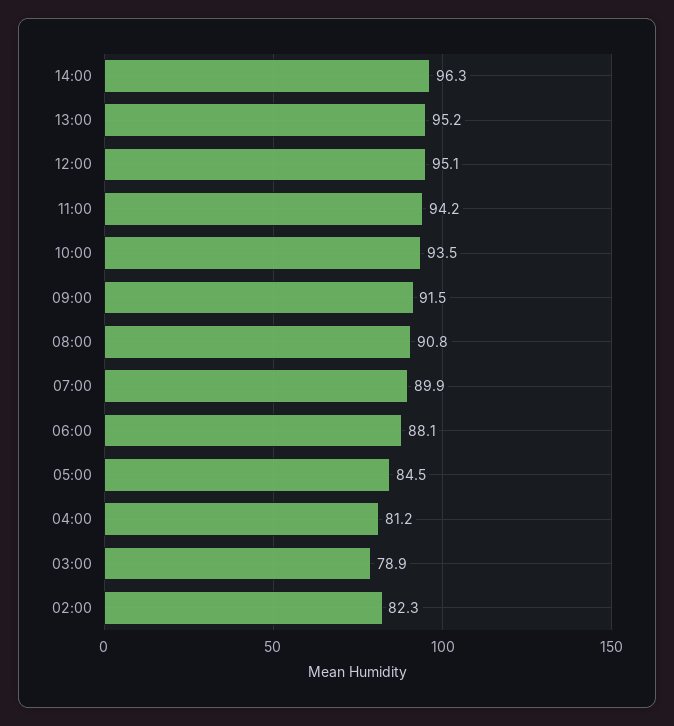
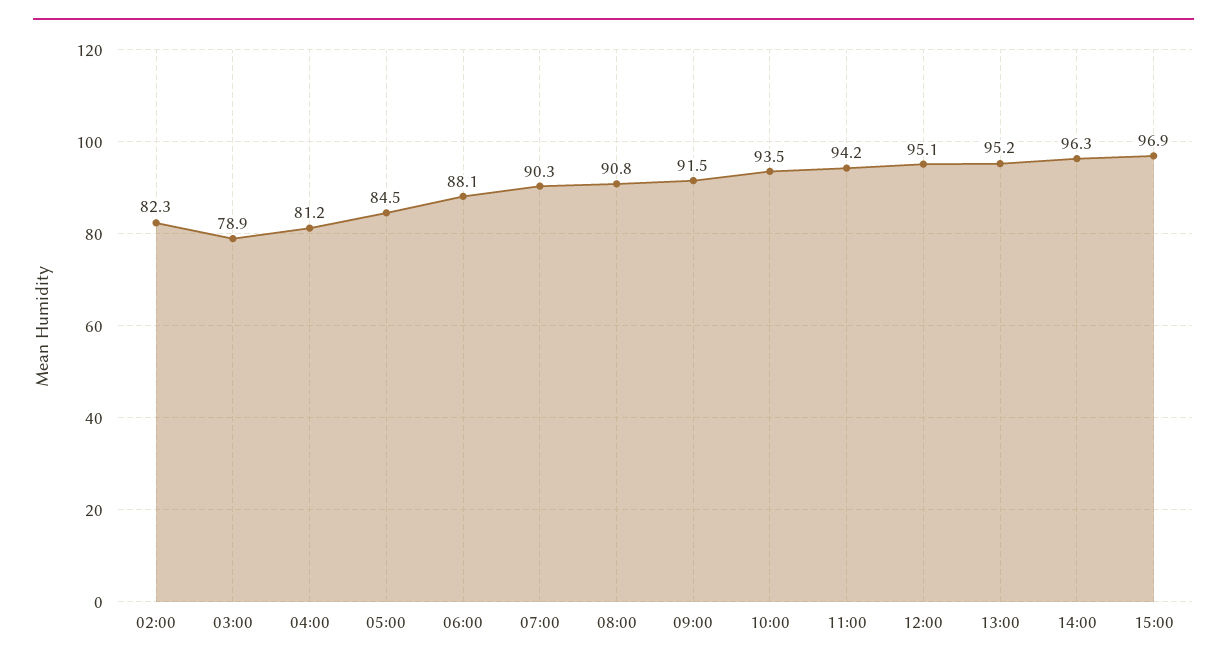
07:00: 89.9 -> 90.3
15:00: none -> 96.9

